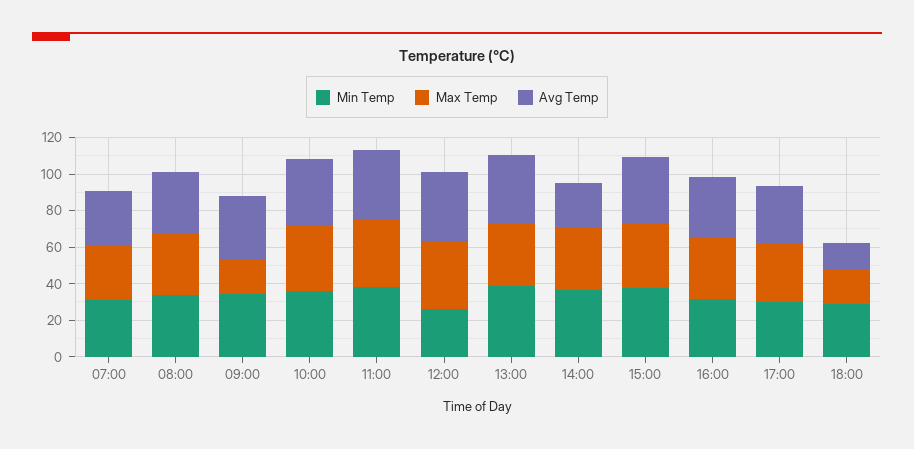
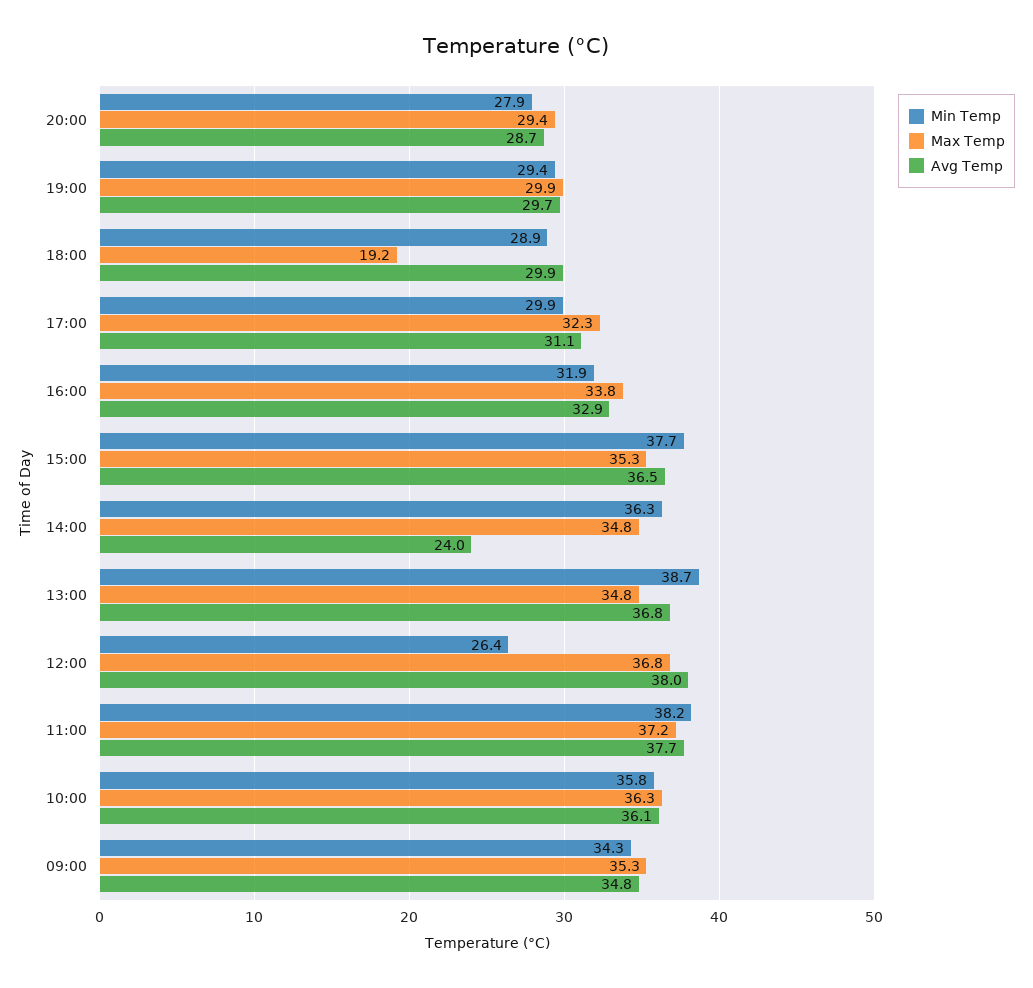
Min Temp, 07:00: 30 -> none
Max Temp, 07:00: 30 -> none
Avg Temp, 07:00: 30 -> none
Min Temp, 08:00: 35 -> none
Max Temp, 08:00: 35 -> none
Avg Temp, 08:00: 35 -> none
Max Temp, 09:00: 20 -> 35.3
Avg Temp, 18:00: 15 -> 29.9
Min Temp, 20:00: none -> 27.9
Max Temp, 20:00: none -> 29.4
Avg Temp, 20:00: none -> 28.7
Min Temp, 19:00: none -> 29.4
Max Temp, 19:00: none -> 29.9
Avg Temp, 19:00: none -> 29.7

